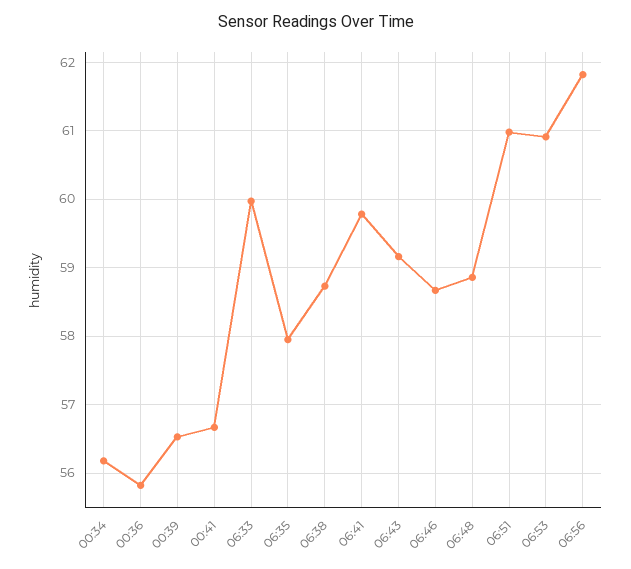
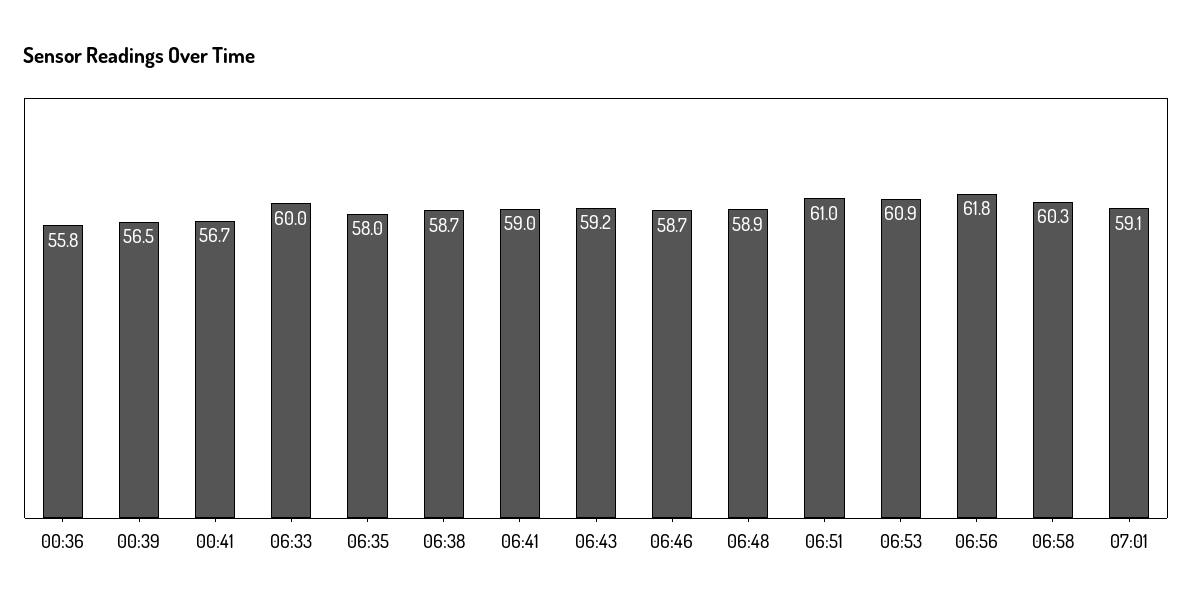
00:34: 56.2 -> none
06:41: 59.8 -> 59
06:58: none -> 60.3
07:01: none -> 59.1

